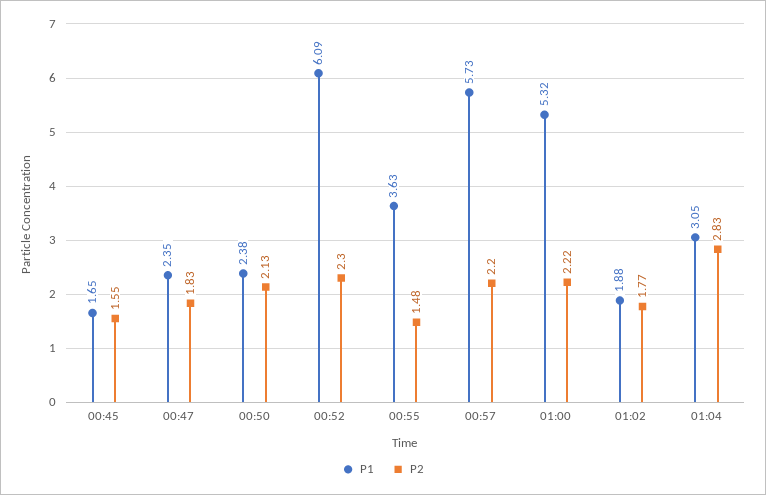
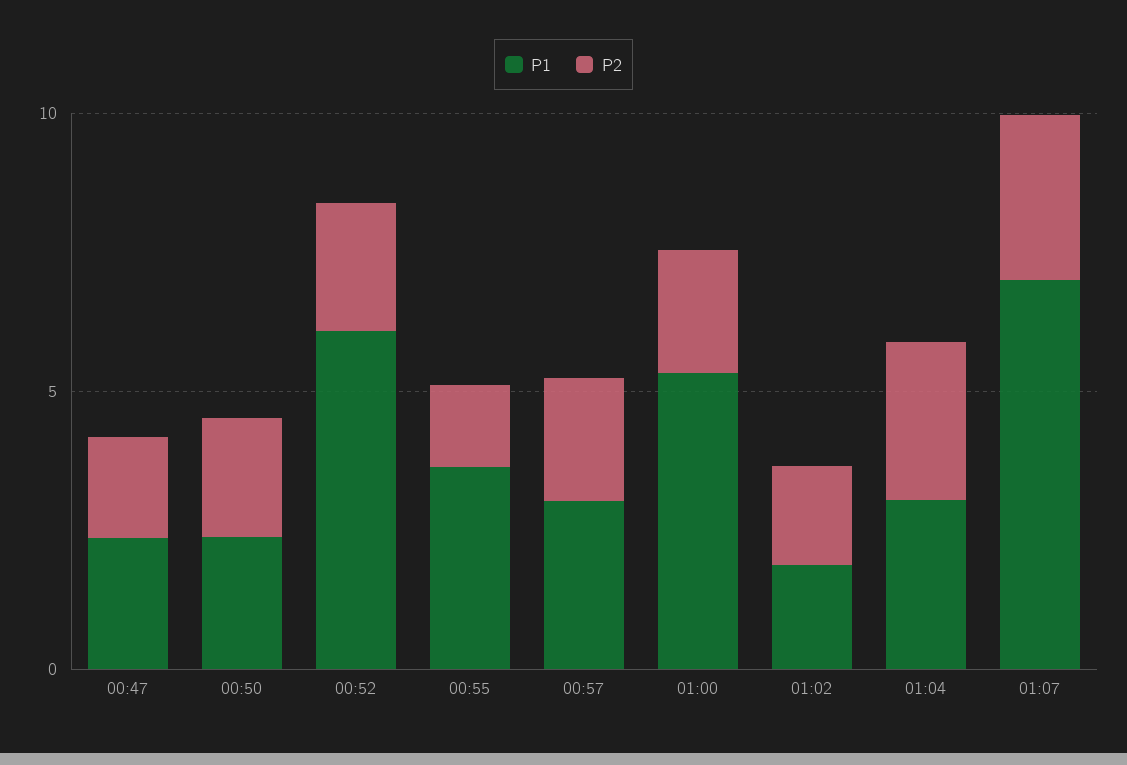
P1, 00:45: 1.65 -> none
P2, 00:45: 1.55 -> none
P1, 00:57: 5.73 -> 3
P1, 01:07: none -> 7
P2, 01:07: none -> 3

